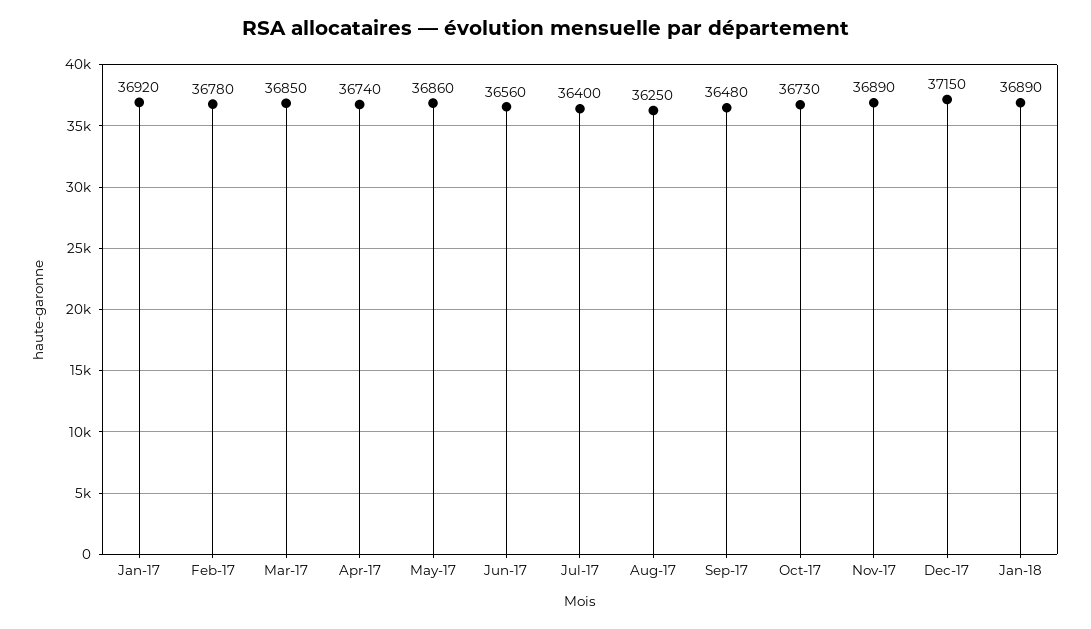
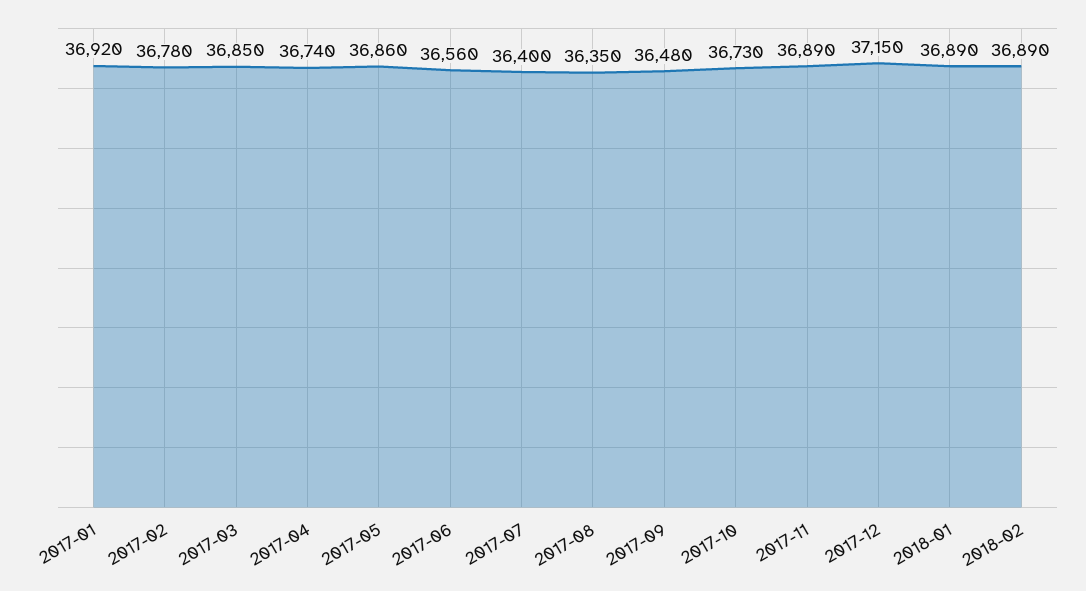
Aug-17: 36250 -> 36350
2018-02: none -> 36890

